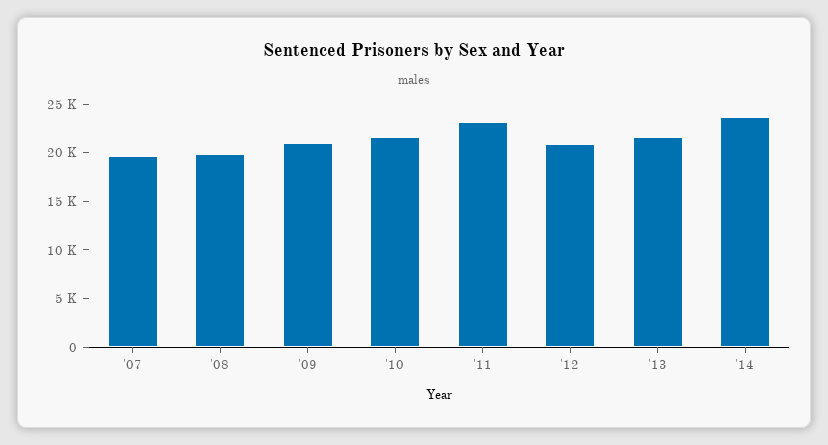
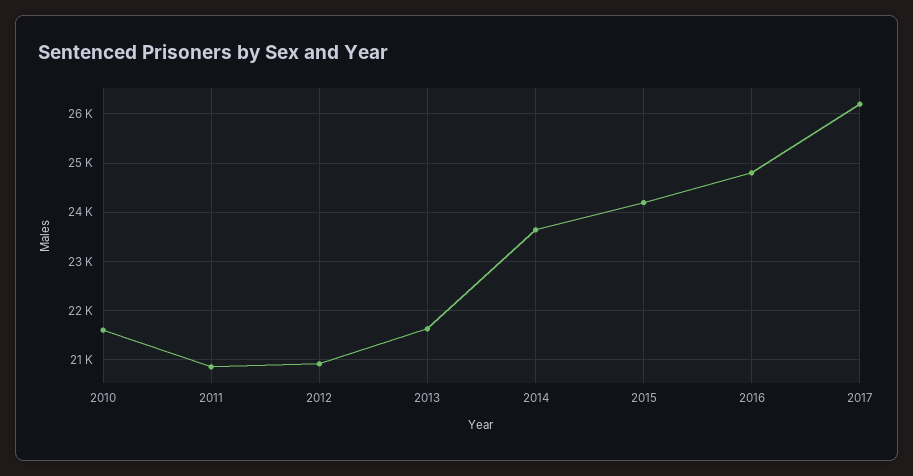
'07: 20000 -> none
'08: 20000 -> none
'09: 21000 -> none
'11: 23000 -> 20800
2015: none -> 24200
2016: none -> 24800
2017: none -> 26200

